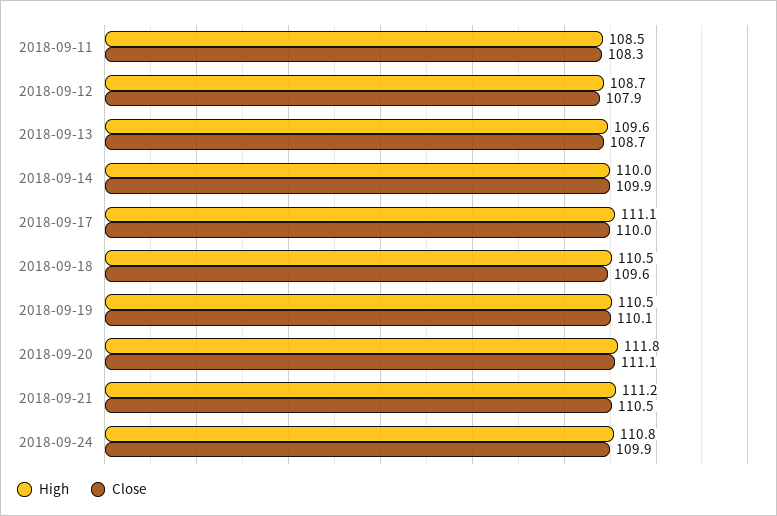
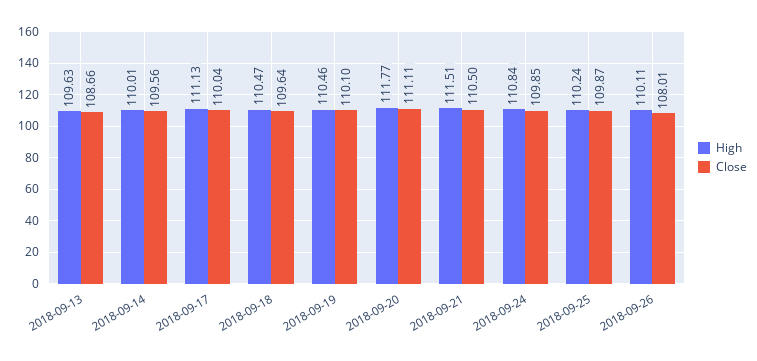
High, 2018-09-11: 108.5 -> none
Close, 2018-09-11: 108.3 -> none
High, 2018-09-12: 108.7 -> none
Close, 2018-09-12: 107.9 -> none
Close, 2018-09-14: 109.9 -> 109.56
High, 2018-09-21: 111.2 -> 111.51
High, 2018-09-25: none -> 110.24
Close, 2018-09-25: none -> 109.87
High, 2018-09-26: none -> 110.11
Close, 2018-09-26: none -> 108.01

